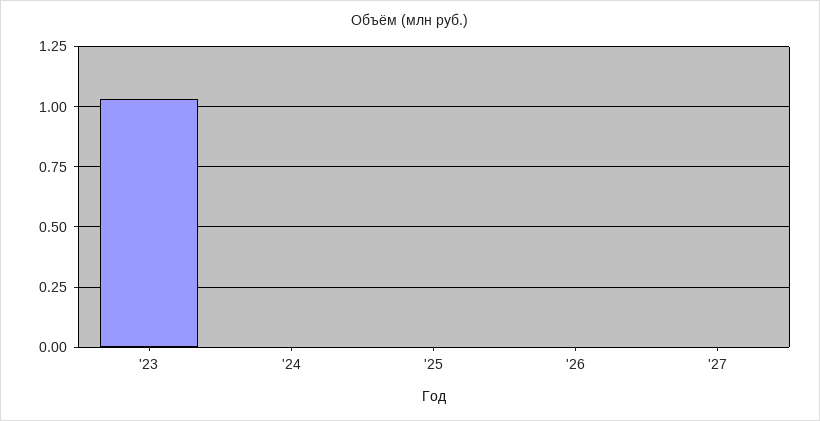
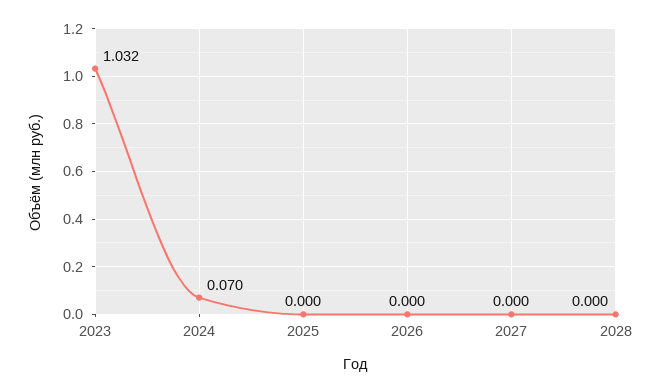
'24: 0 -> 0.07
2028: none -> 0

